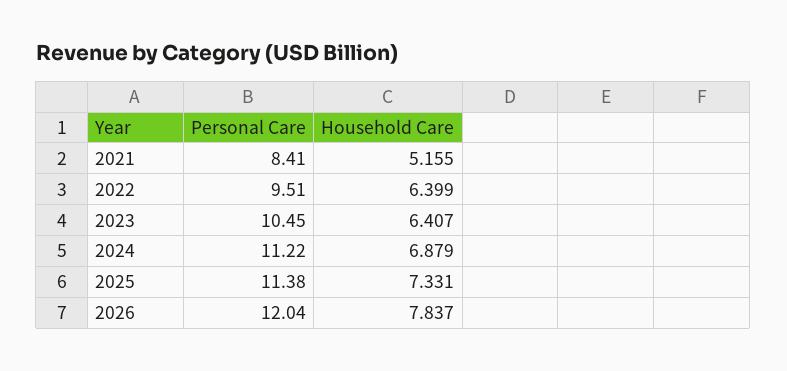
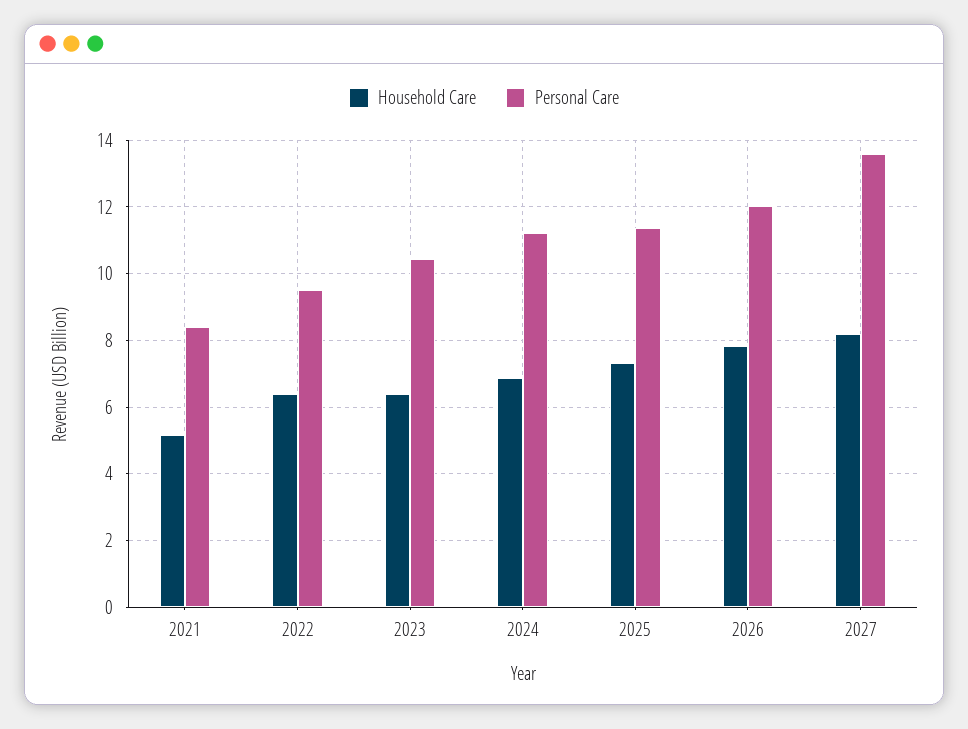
Household Care, 2027: none -> 8.2
Personal Care, 2027: none -> 13.6

